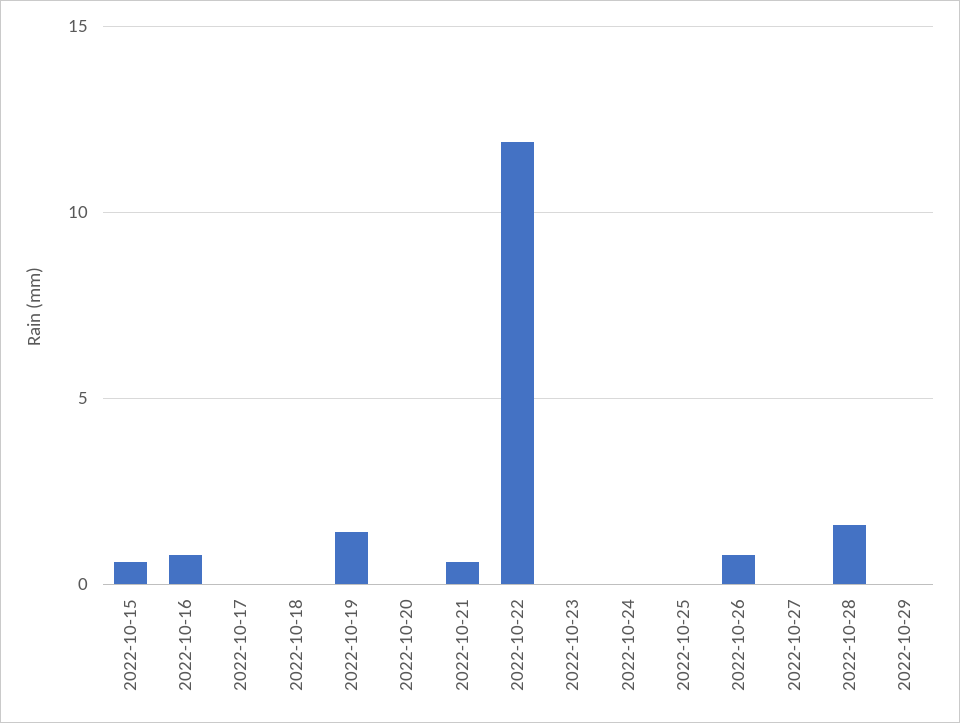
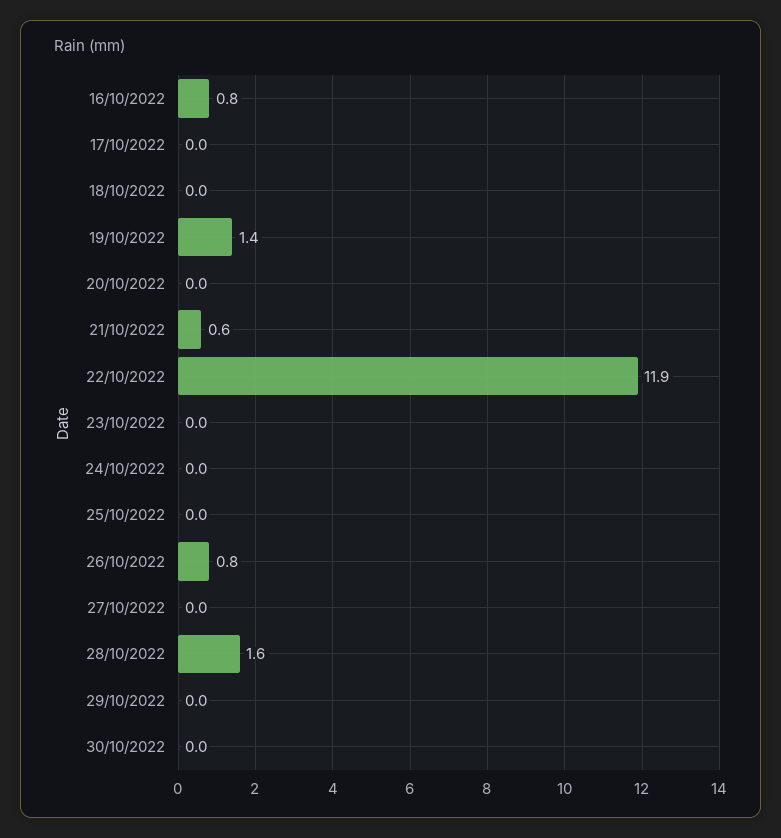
2022-10-15: 0.5 -> none
30/10/2022: none -> 0

